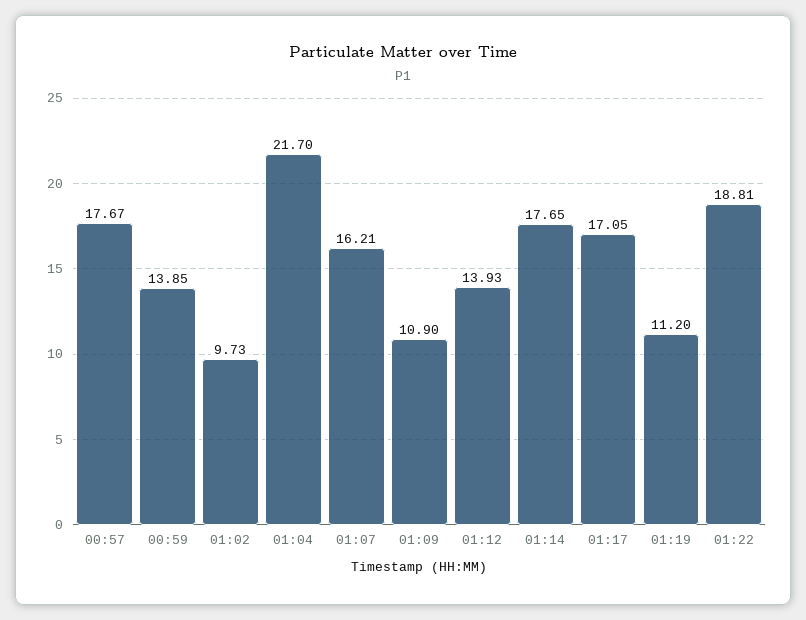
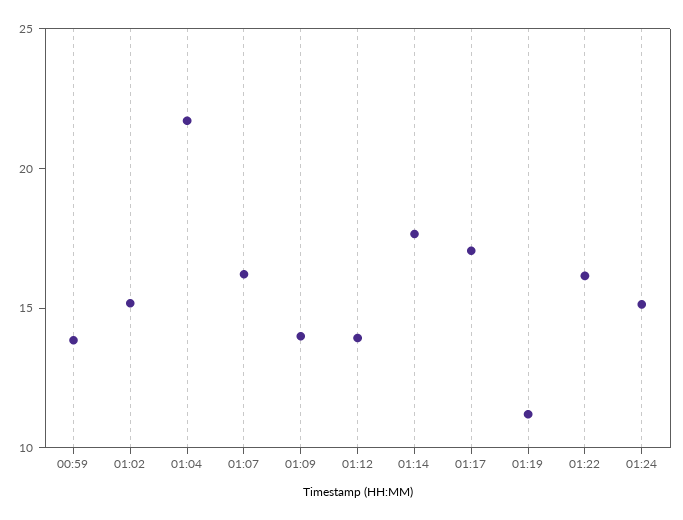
00:57: 17.67 -> none
01:02: 9.73 -> 15
01:09: 10.9 -> 14
01:22: 18.81 -> 16
01:24: none -> 15

